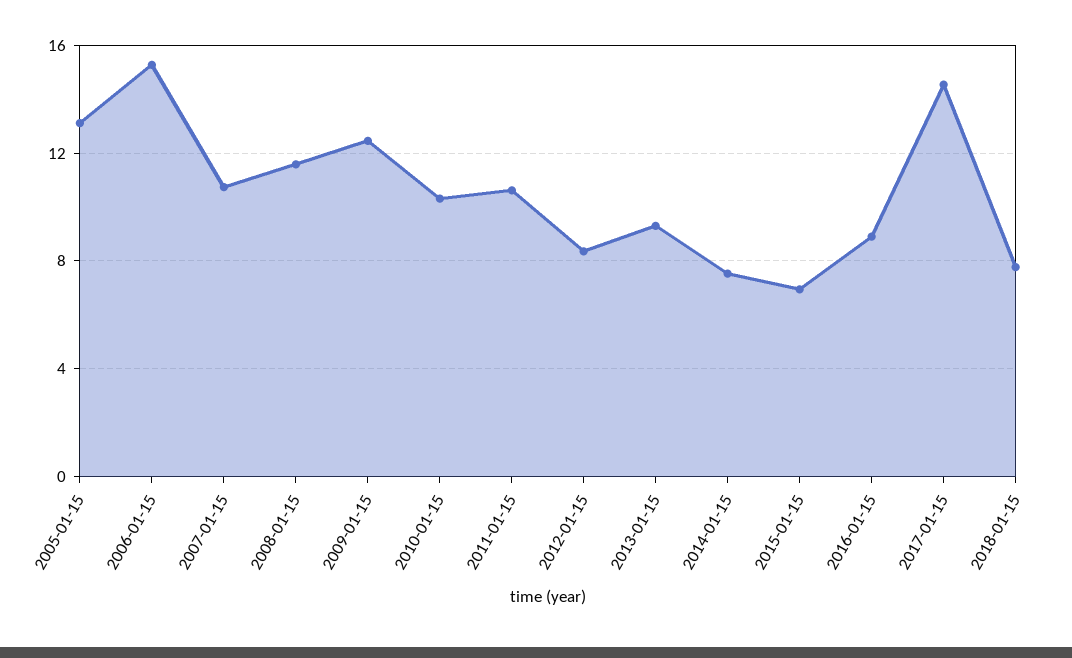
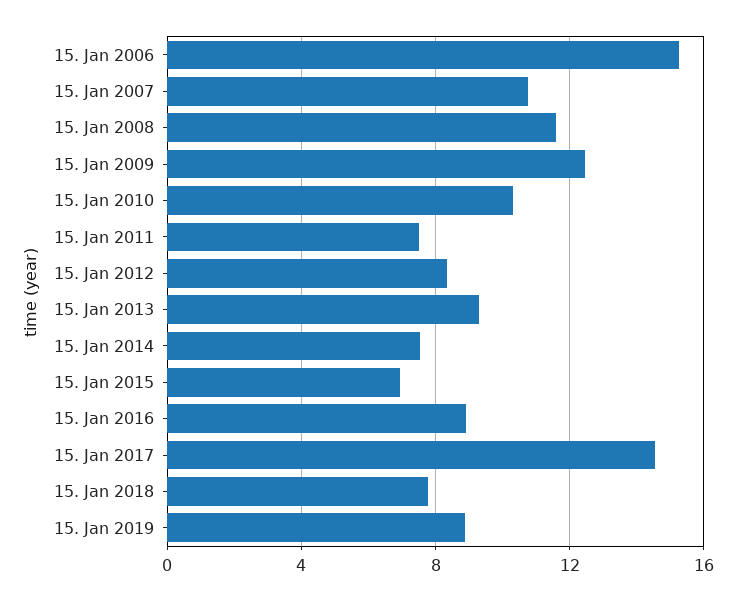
2005-01-15: 13 -> none
2011-01-15: 10.5 -> 7.5
15. Jan 2019: none -> 9

